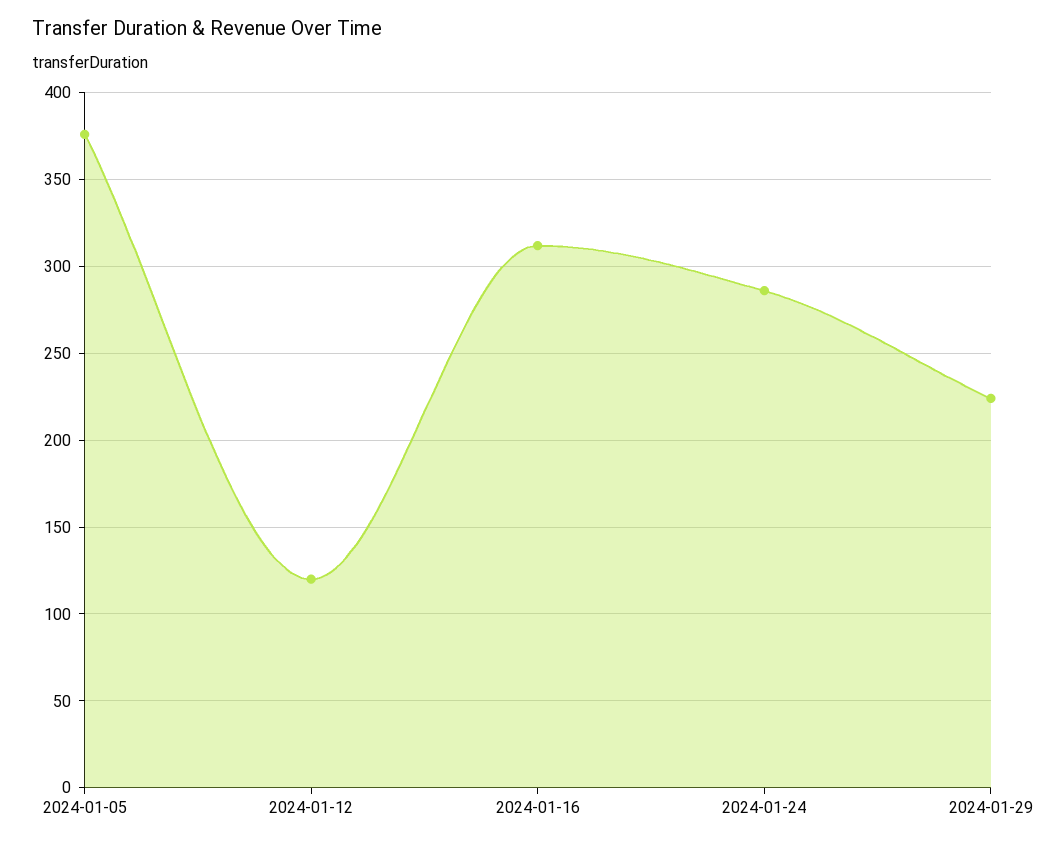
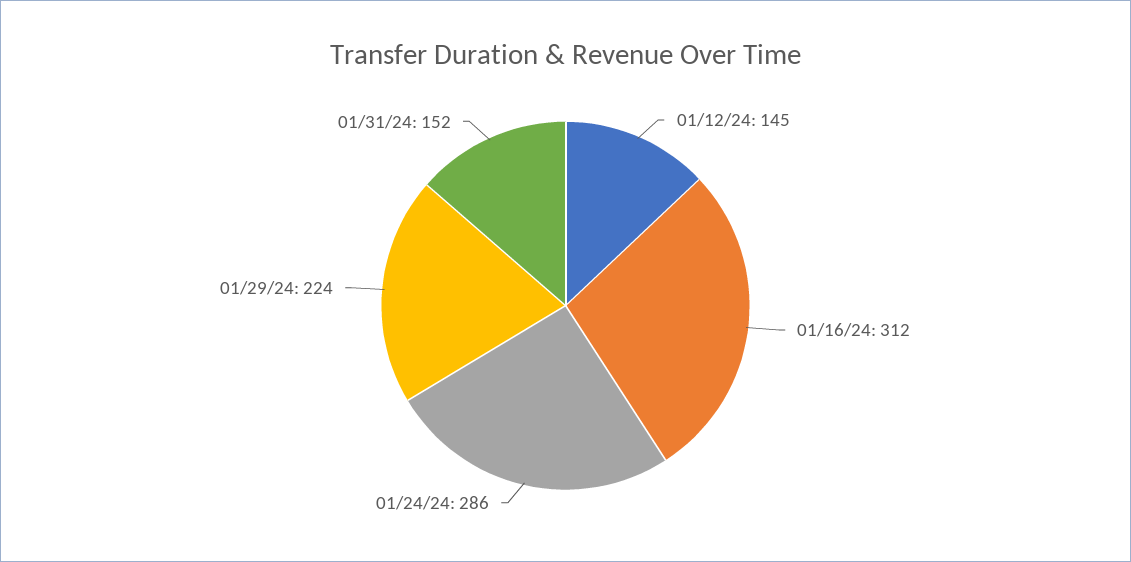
2024-01-05: 375 -> none
2024-01-12: 120 -> 145
01/31/24: none -> 152

